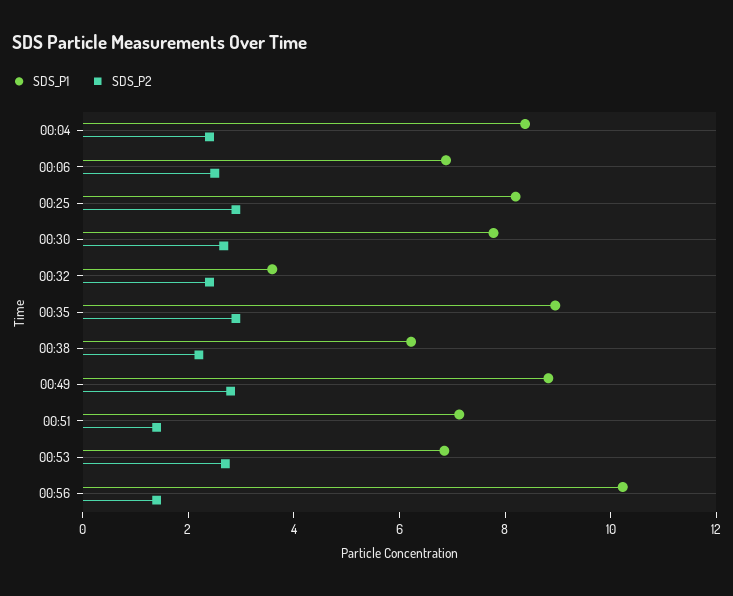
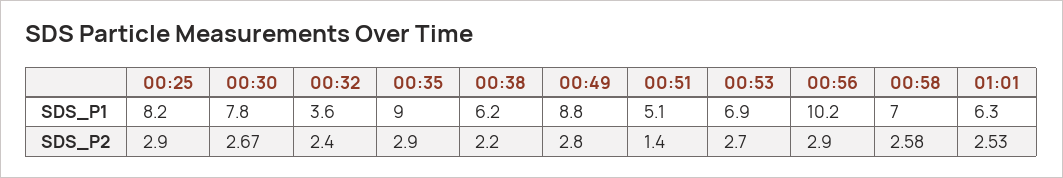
SDS_P1, 00:04: 8.5 -> none
SDS_P2, 00:04: 2.5 -> none
SDS_P1, 00:06: 7 -> none
SDS_P2, 00:06: 2.5 -> none
SDS_P1, 00:51: 7 -> 5.1
SDS_P2, 00:56: 1.5 -> 2.9
SDS_P1, 00:58: none -> 7
SDS_P1, 01:01: none -> 6.3
SDS_P2, 00:58: none -> 2.58
SDS_P2, 01:01: none -> 2.53

